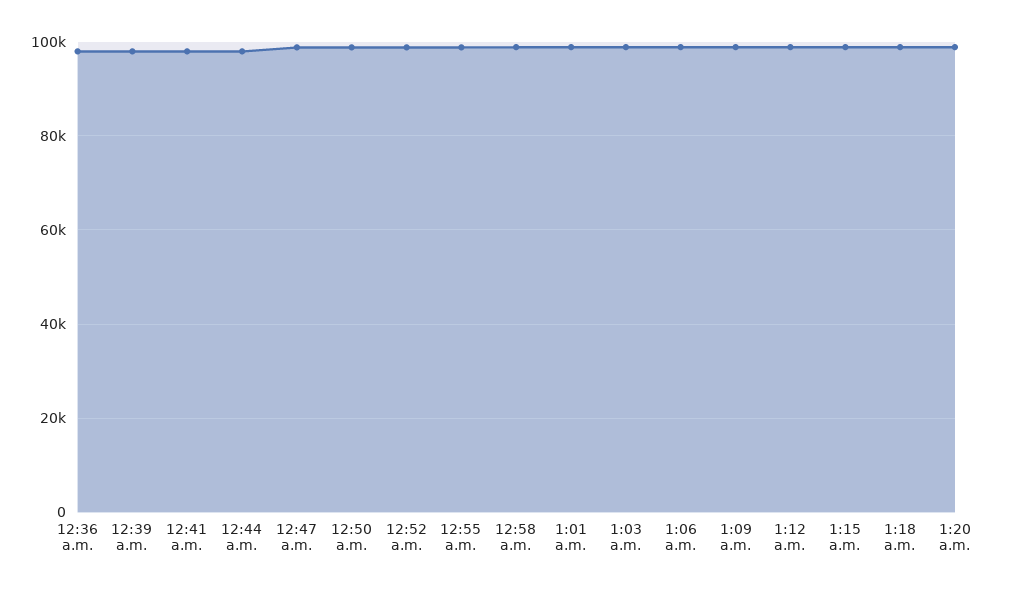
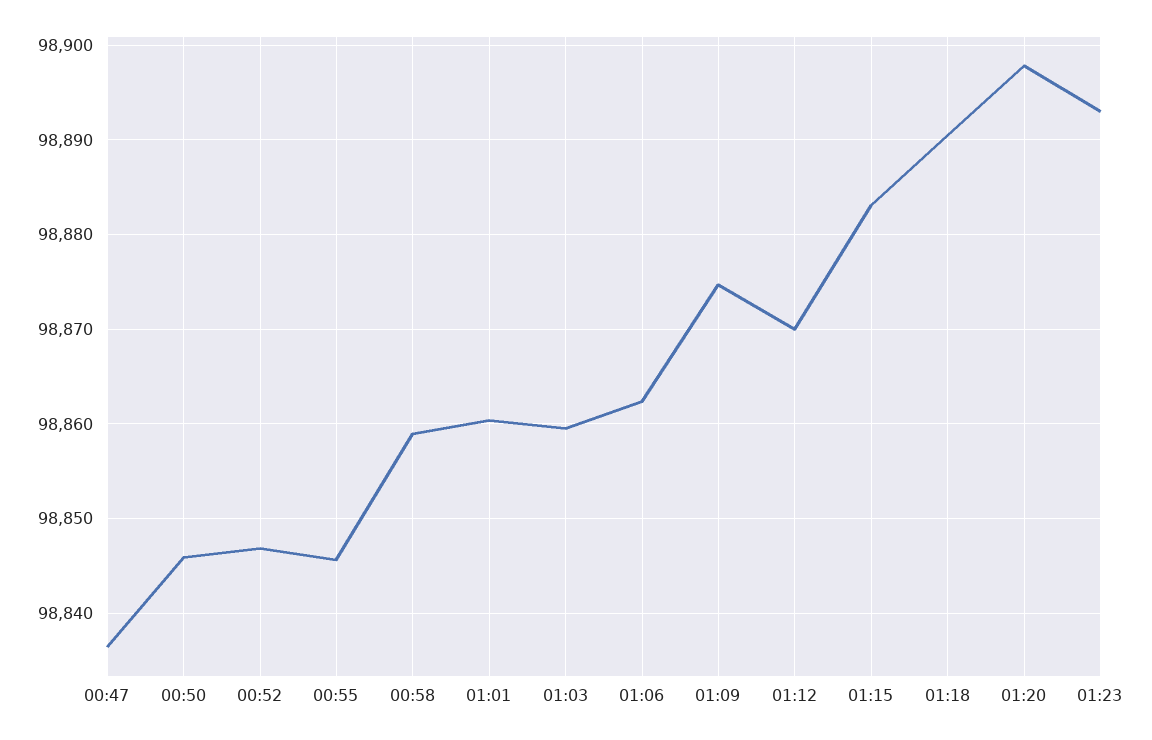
12:36 a.m.: 98000 -> none
12:39 a.m.: 98000 -> none
12:41 a.m.: 98000 -> none
12:44 a.m.: 98000 -> none
01:23: none -> 98893

